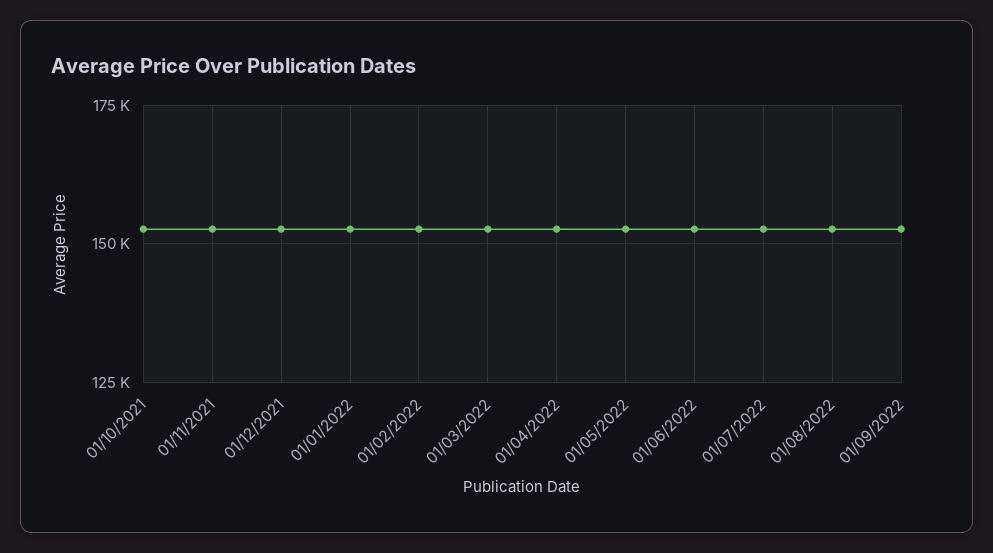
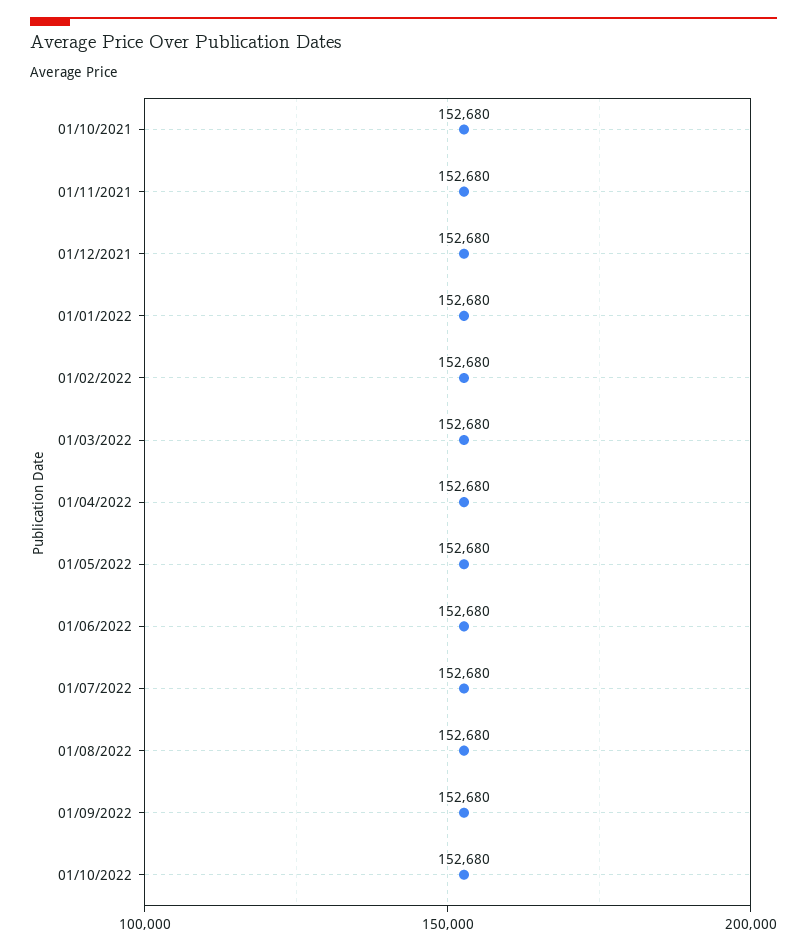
01/10/2022: none -> 152680

